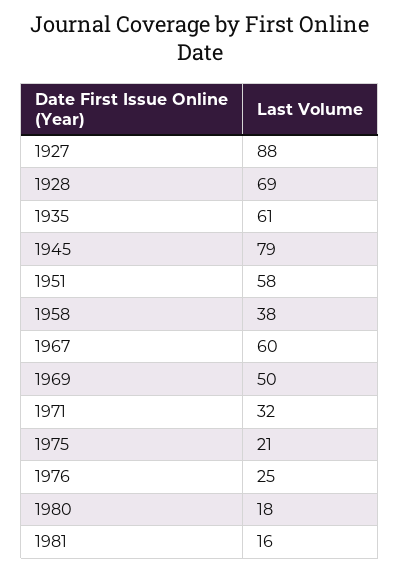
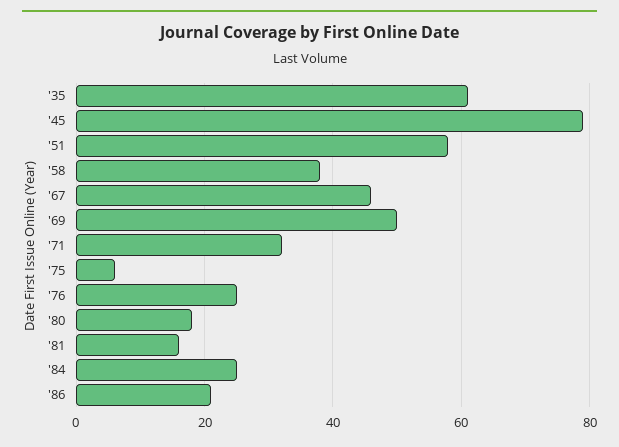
1927: 88 -> none
1928: 69 -> none
1967: 60 -> 45
1975: 21 -> 5
'84: none -> 25
'86: none -> 20

